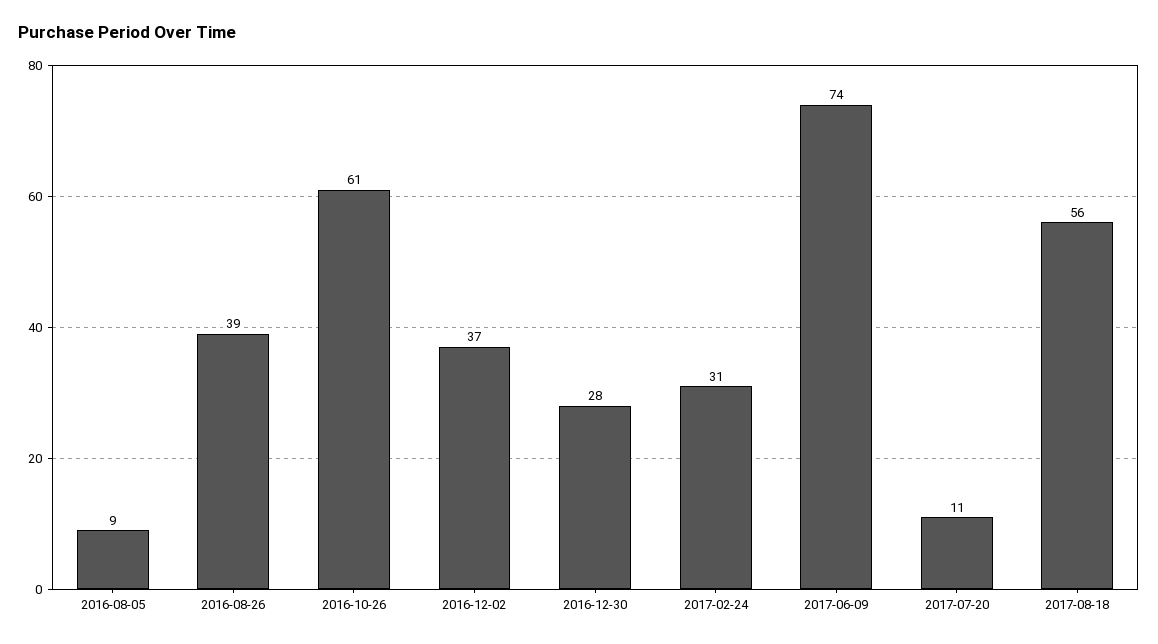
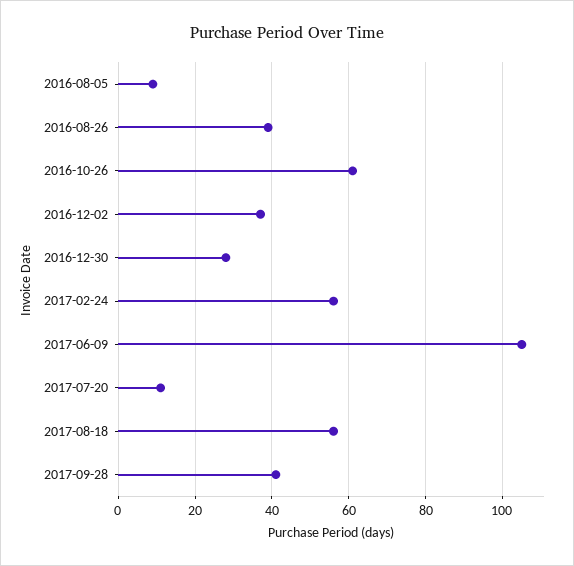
2017-02-24: 31 -> 55
2017-06-09: 74 -> 105
2017-09-28: none -> 40

